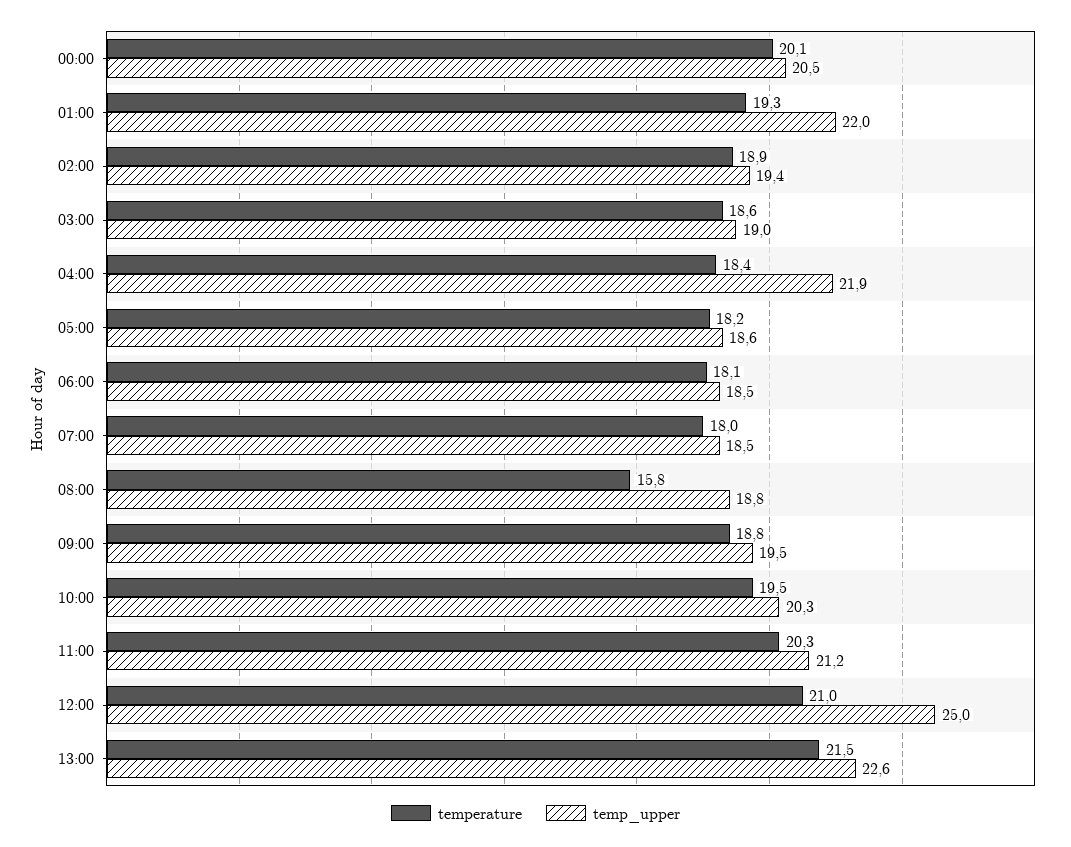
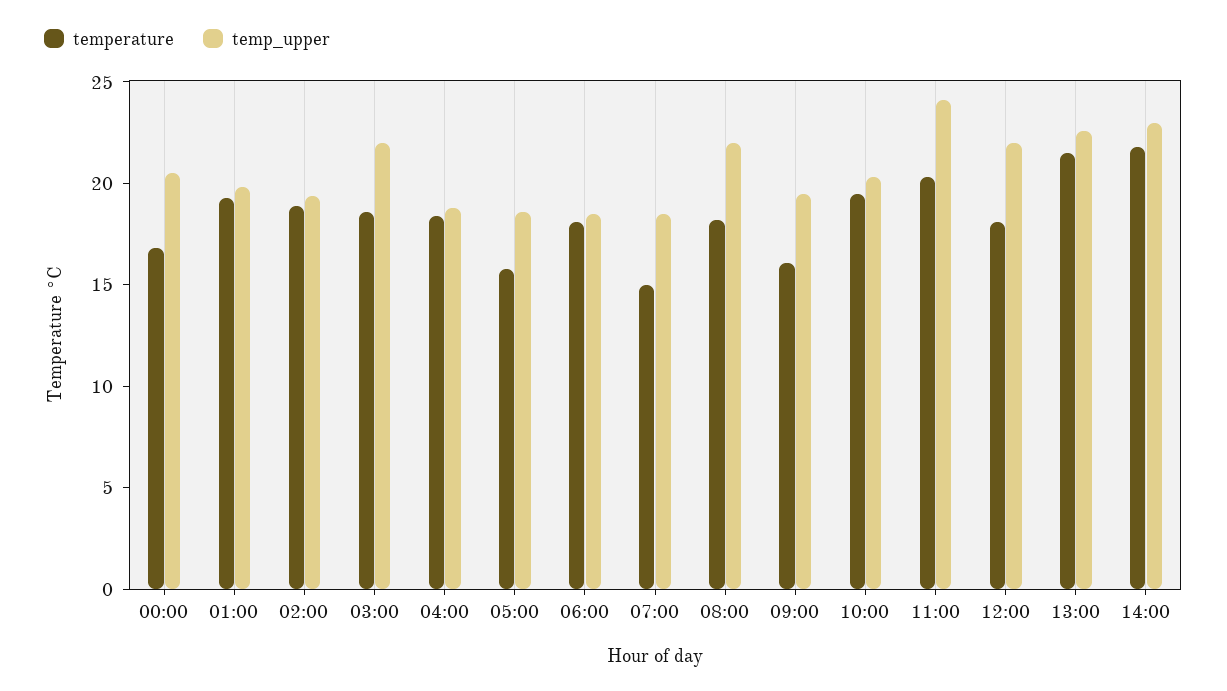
temperature, 00:00: 20.1 -> 17
temp_upper, 01:00: 22 -> 20
temp_upper, 03:00: 19 -> 22
temp_upper, 04:00: 21.9 -> 19
temperature, 05:00: 18.2 -> 16
temperature, 07:00: 18 -> 15
temperature, 08:00: 15.8 -> 18
temp_upper, 08:00: 18.8 -> 22
temperature, 09:00: 18.8 -> 16
temp_upper, 11:00: 21.2 -> 24
temperature, 12:00: 21 -> 18
temp_upper, 12:00: 25 -> 22
temperature, 14:00: none -> 22
temp_upper, 14:00: none -> 23

